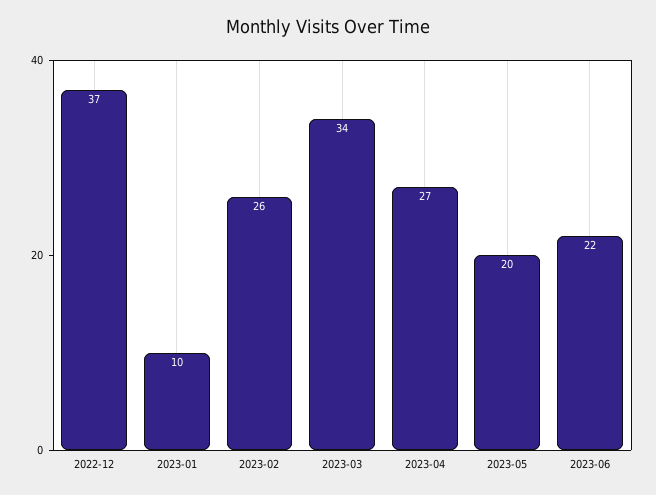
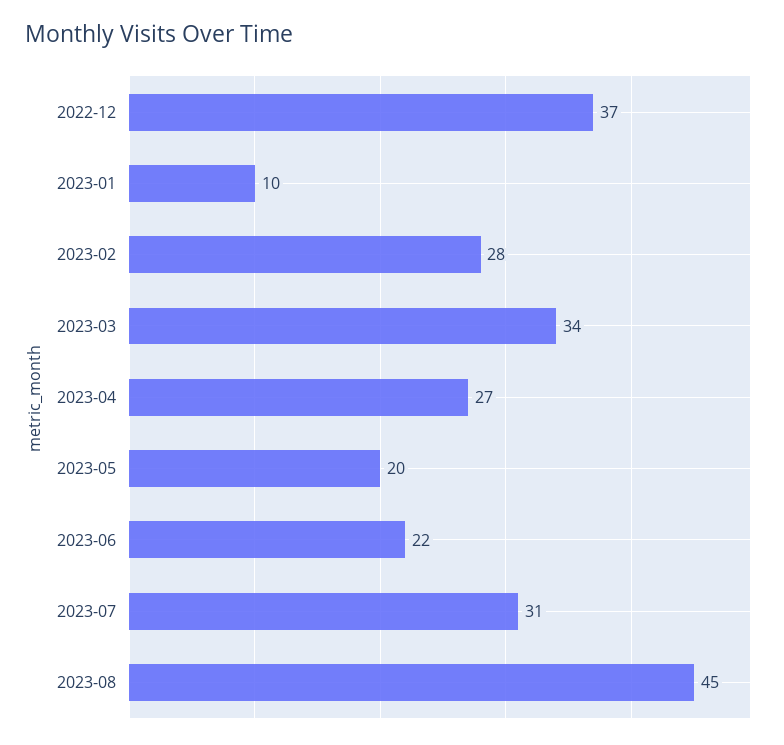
2023-02: 26 -> 28
2023-07: none -> 31
2023-08: none -> 45

